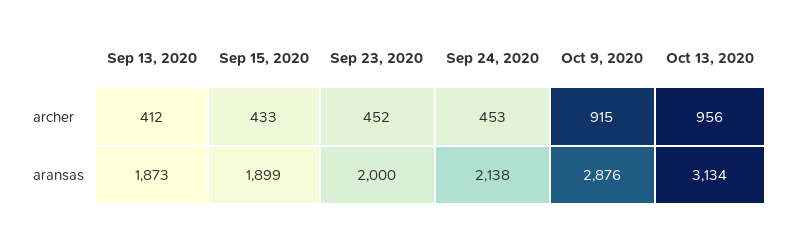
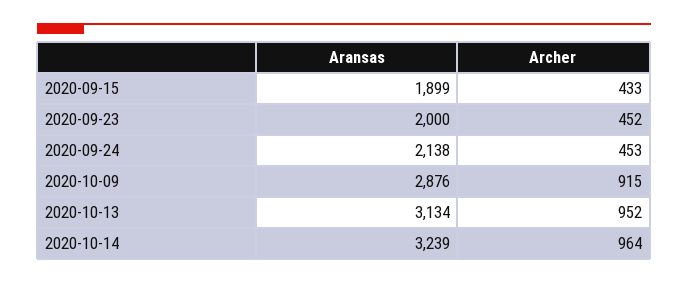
Sep 13, 2020, archer: 412 -> none
Oct 13, 2020, archer: 956 -> 952
Sep 13, 2020, aransas: 1873 -> none
2020-10-14, aransas: none -> 3239
2020-10-14, archer: none -> 964

